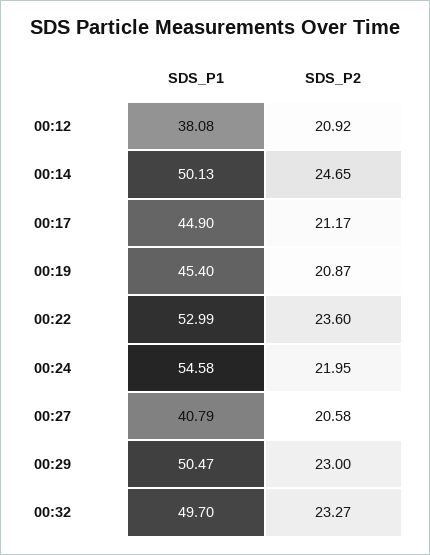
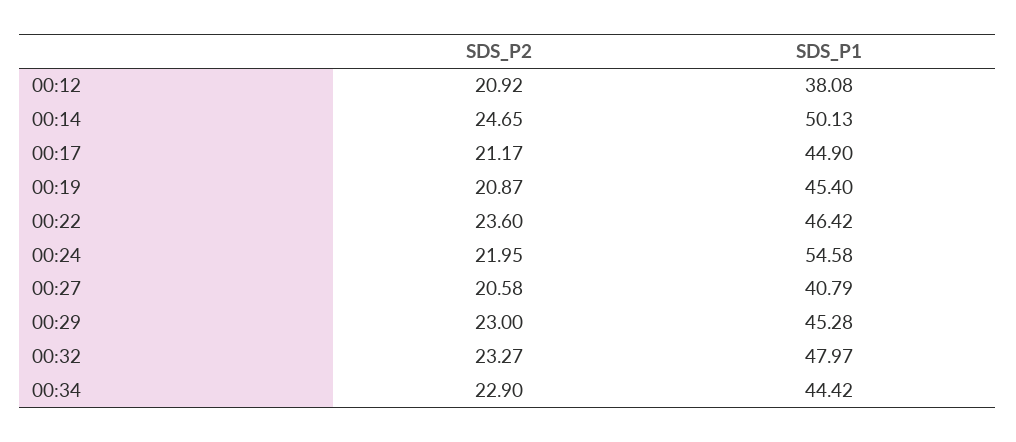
SDS_P1, 00:22: 52.99 -> 46.42
SDS_P1, 00:29: 50.47 -> 45.28
SDS_P1, 00:32: 49.7 -> 47.97
SDS_P2, 00:34: none -> 22.9
SDS_P1, 00:34: none -> 44.42

